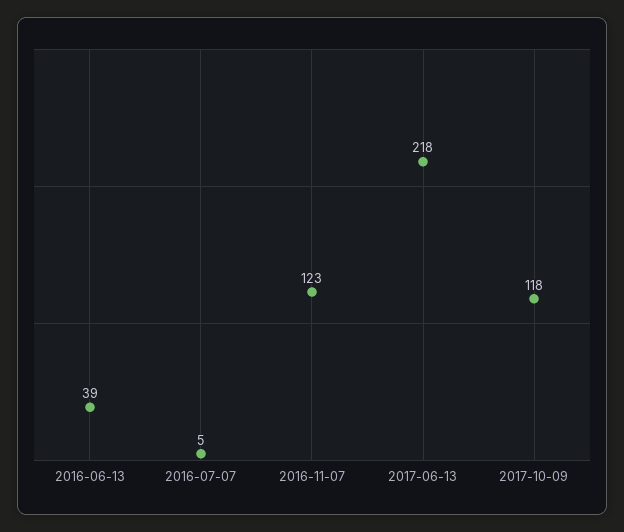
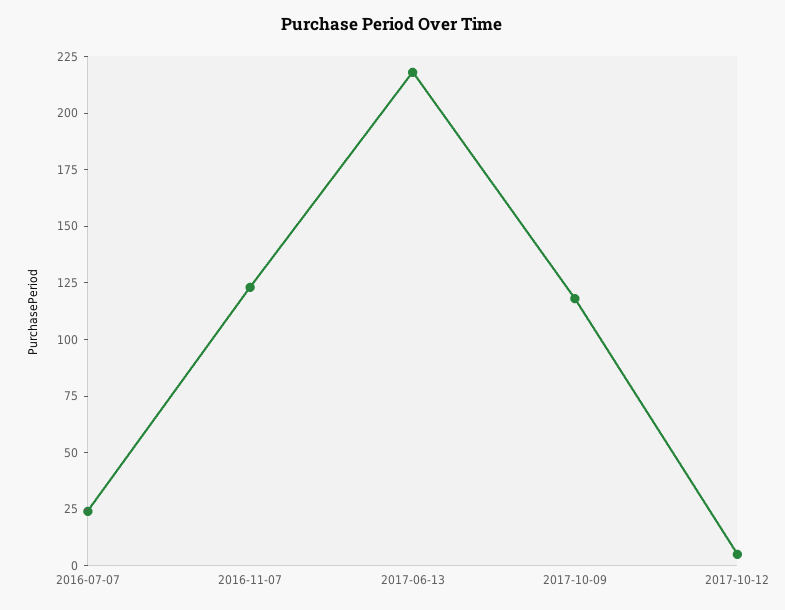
2016-06-13: 39 -> none
2016-07-07: 5 -> 25
2017-10-12: none -> 5

